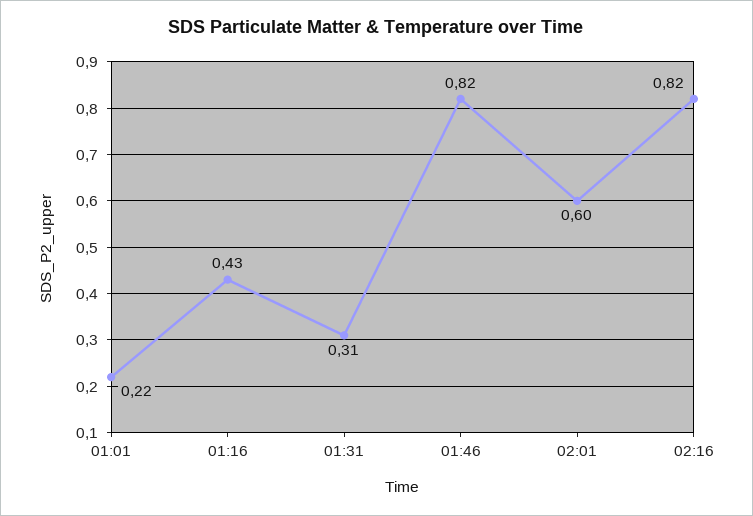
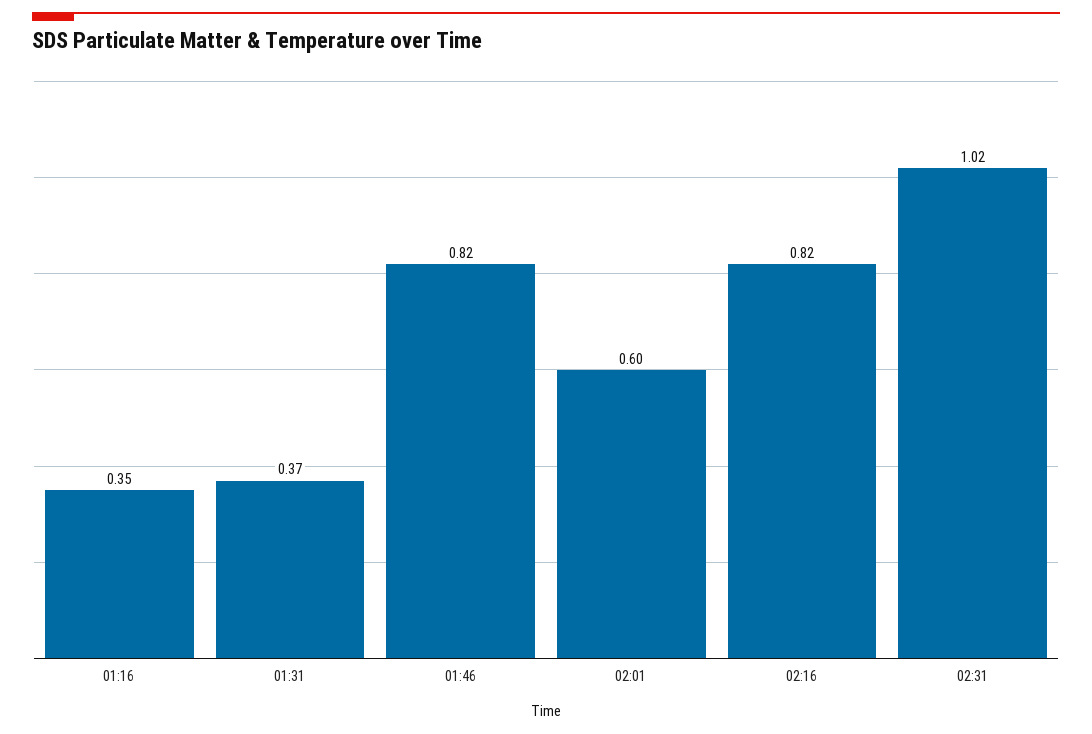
01:01: 0.22 -> none
01:16: 0.43 -> 0.35
01:31: 0.31 -> 0.37
02:31: none -> 1.02

